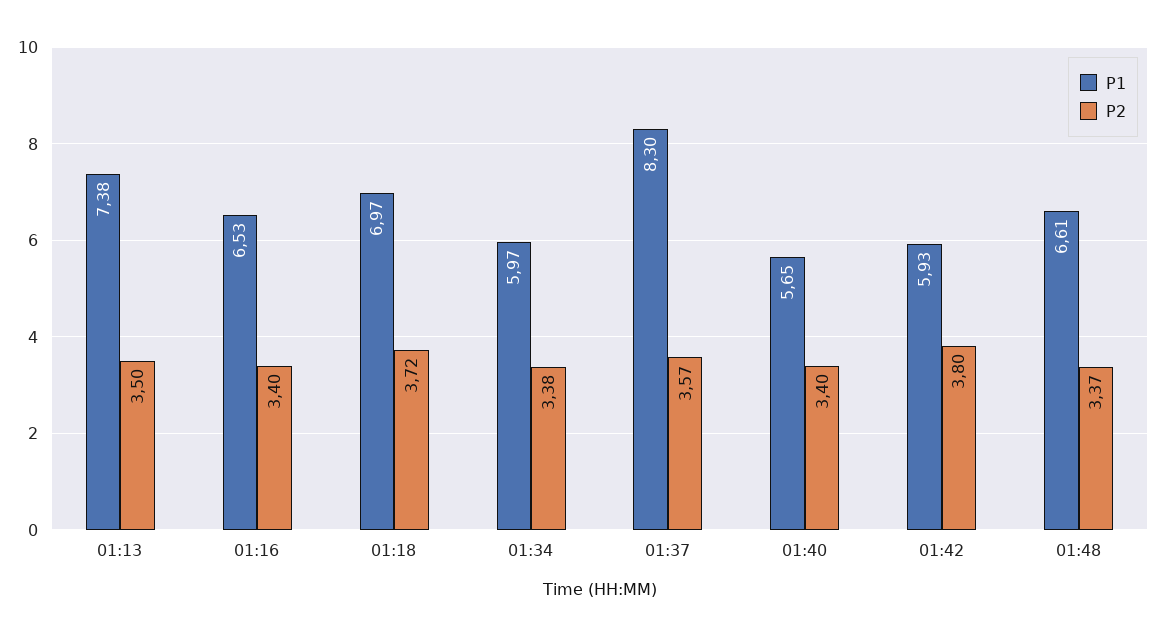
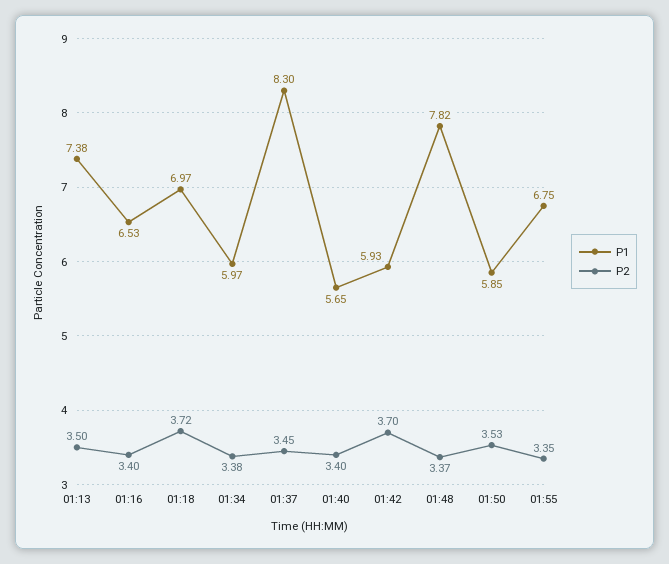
P2, 01:37: 3.57 -> 3.45
P2, 01:42: 3.8 -> 3.7
P1, 01:48: 6.61 -> 7.82
P1, 01:50: none -> 5.85
P2, 01:50: none -> 3.53
P1, 01:55: none -> 6.75
P2, 01:55: none -> 3.35

